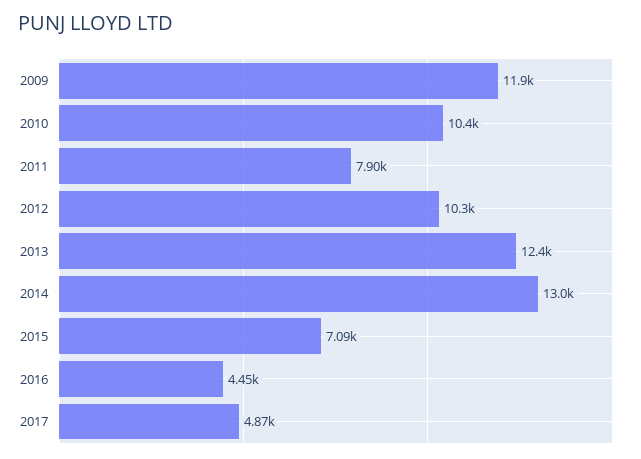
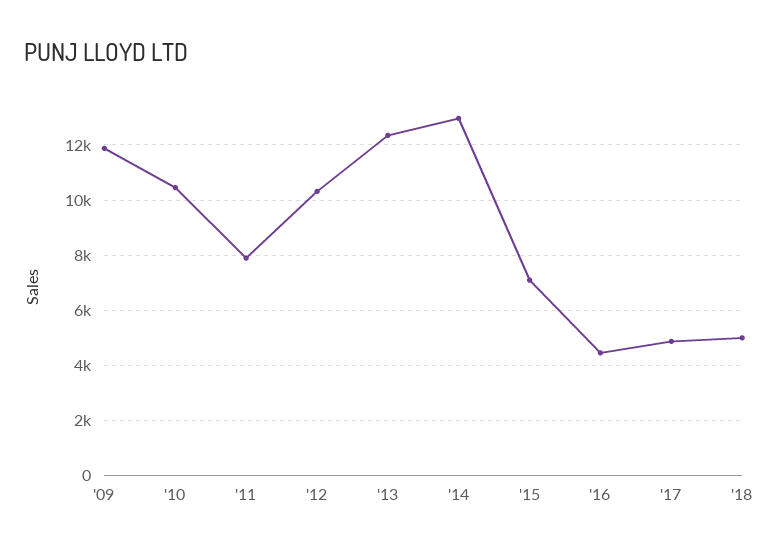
'18: none -> 5000

